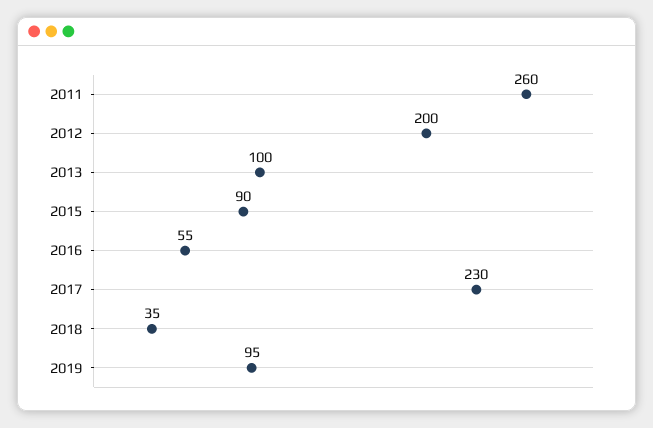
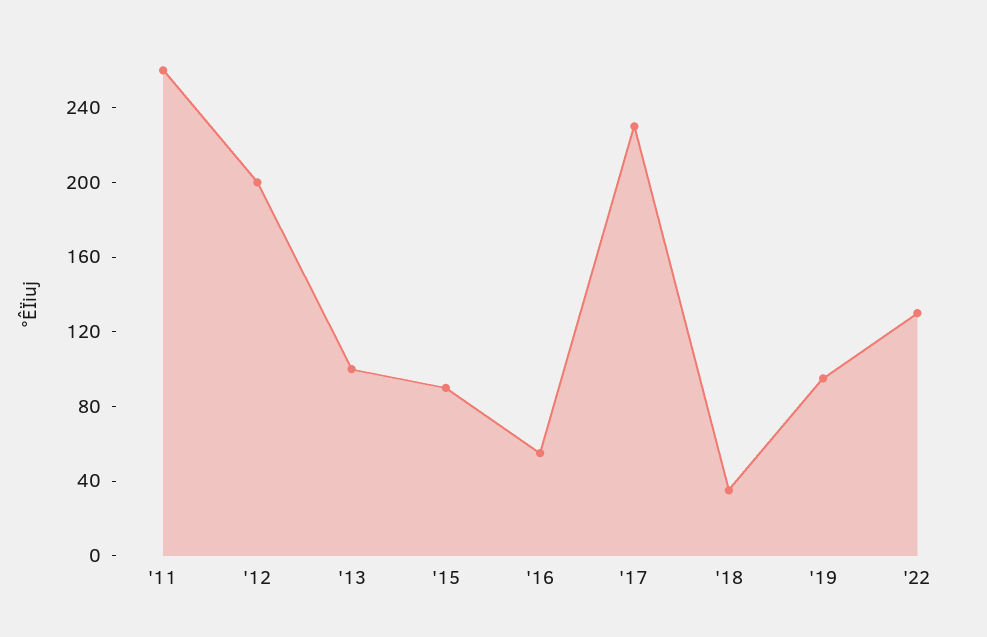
'22: none -> 130

